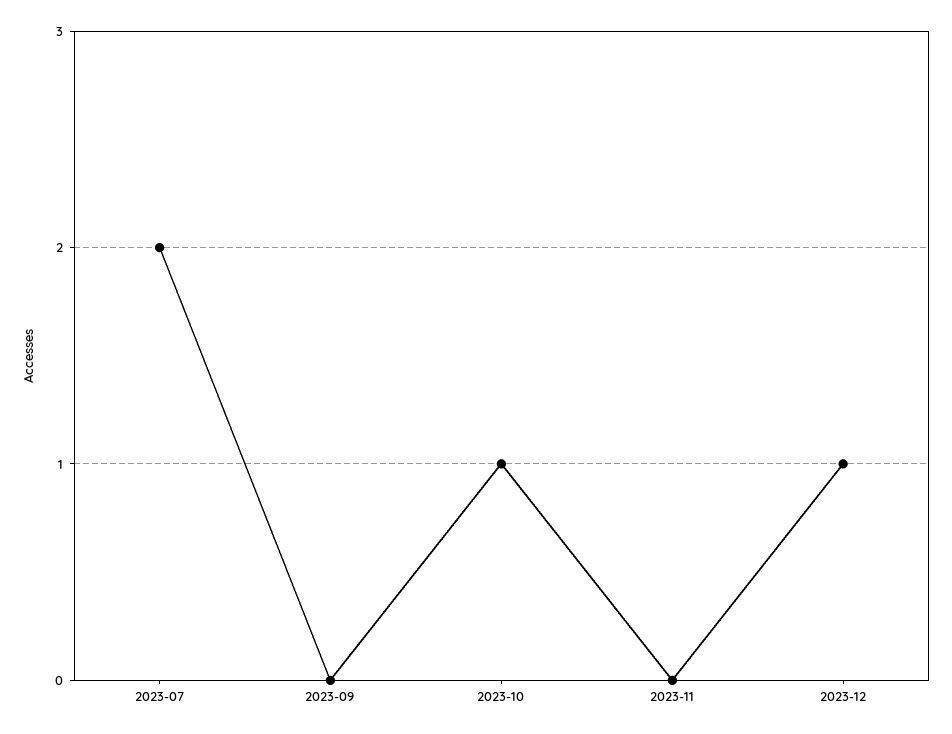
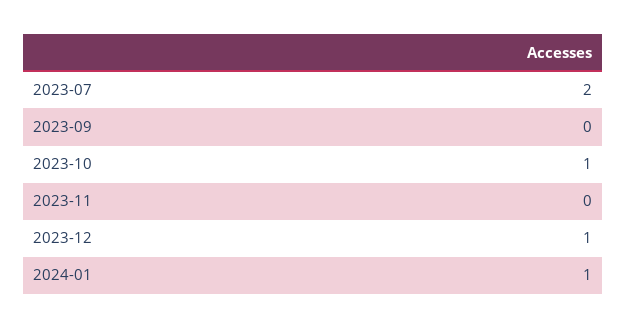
2024-01: none -> 1

